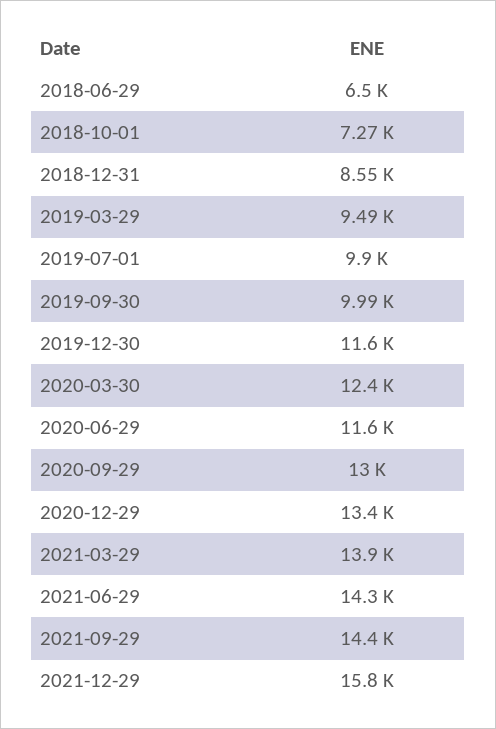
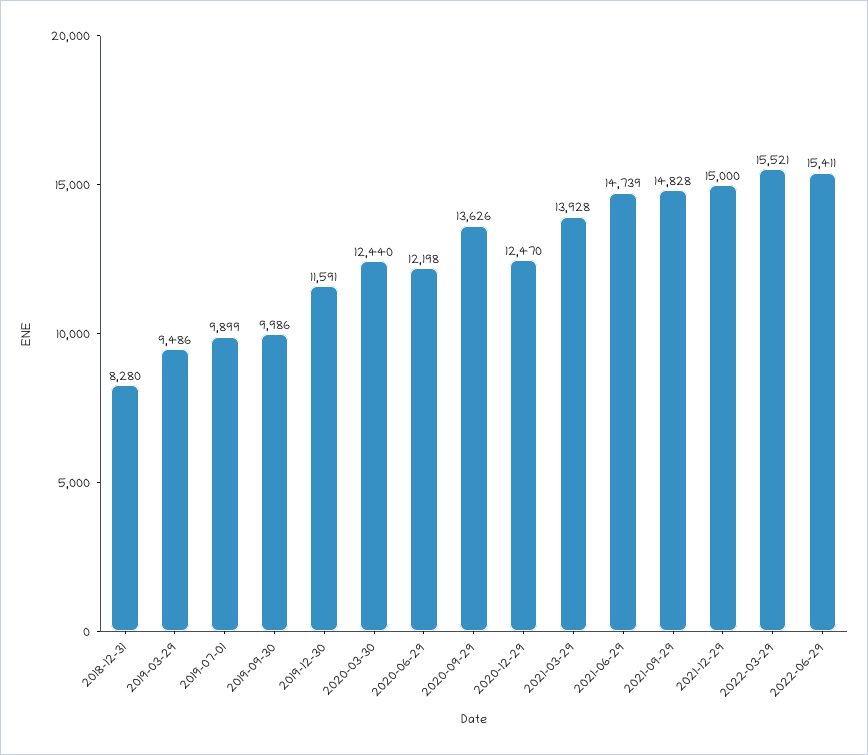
2018-06-29: 6500 -> none
2018-10-01: 7270 -> none
2018-12-31: 8550 -> 8280
2020-06-29: 11600 -> 12198
2020-09-29: 13000 -> 13626
2020-12-29: 13400 -> 12470
2021-06-29: 14300 -> 14739
2021-09-29: 14400 -> 14828
2021-12-29: 15800 -> 15000
2022-03-29: none -> 15521
2022-06-29: none -> 15411

